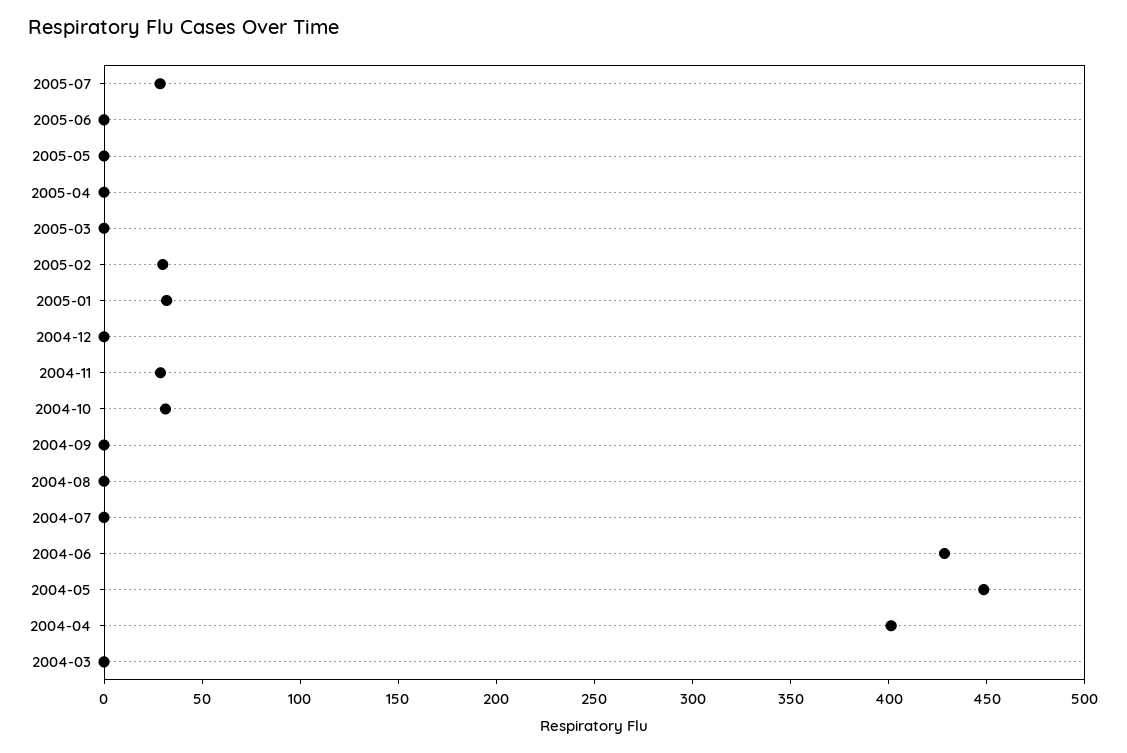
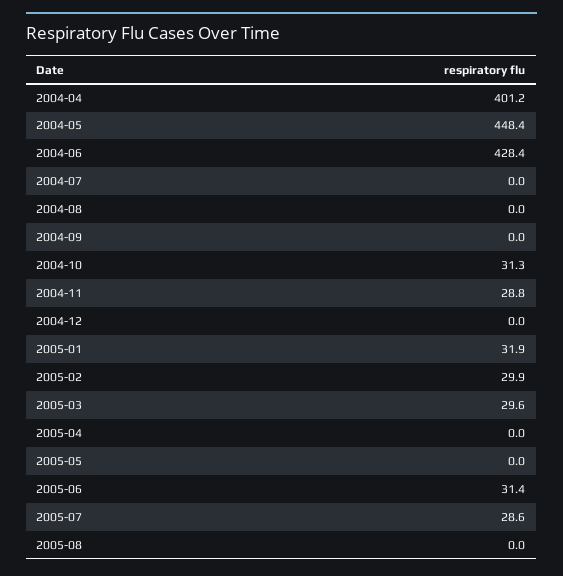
2005-06: 0 -> 31.4
2005-03: 0 -> 29.6
2004-03: 0 -> none
2005-08: none -> 0

